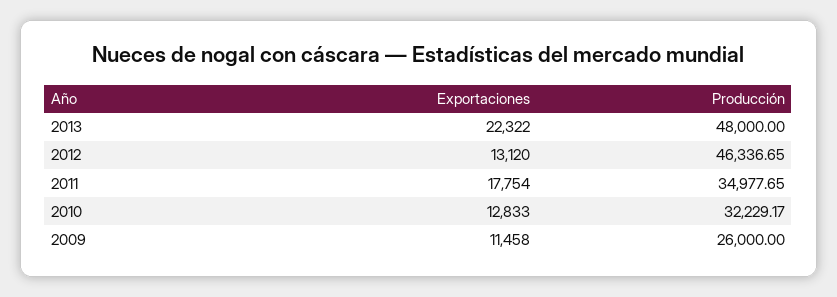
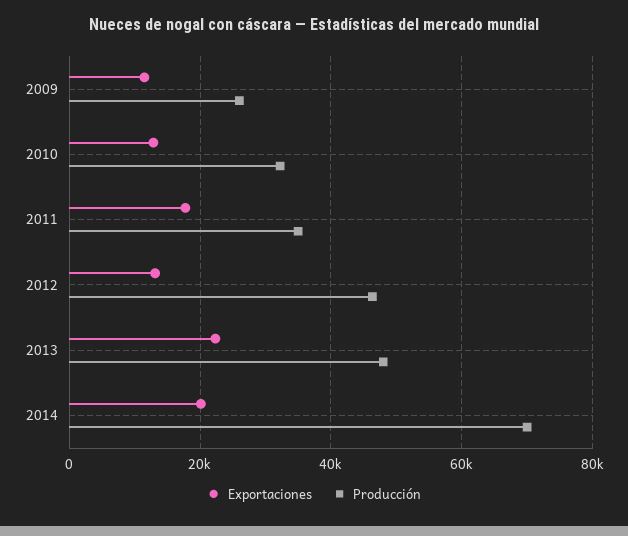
Exportaciones, 2014: none -> 20000
Producción, 2014: none -> 70000

